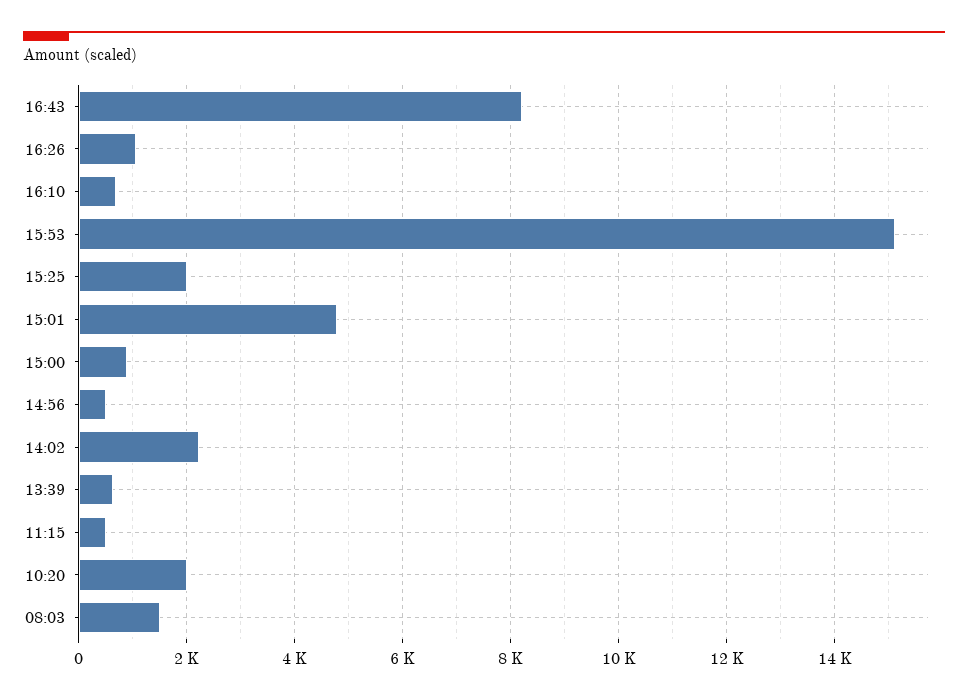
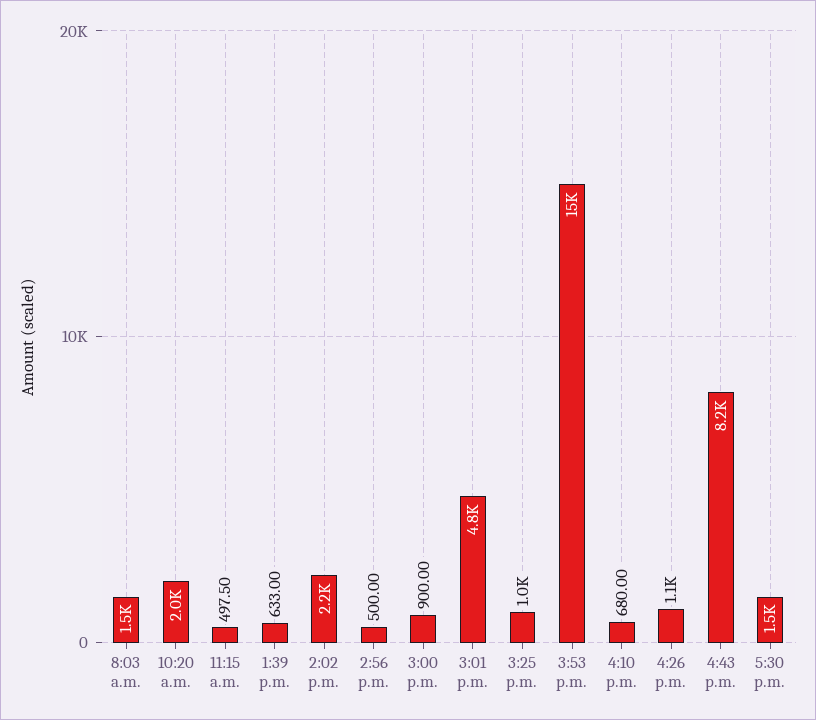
15:25: 2000 -> 1000
5:30 p.m.: none -> 1500

